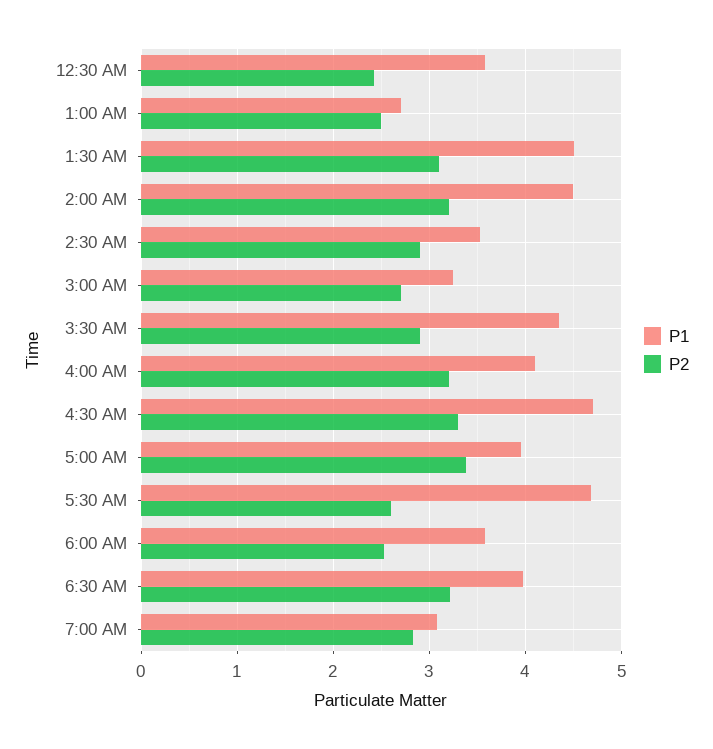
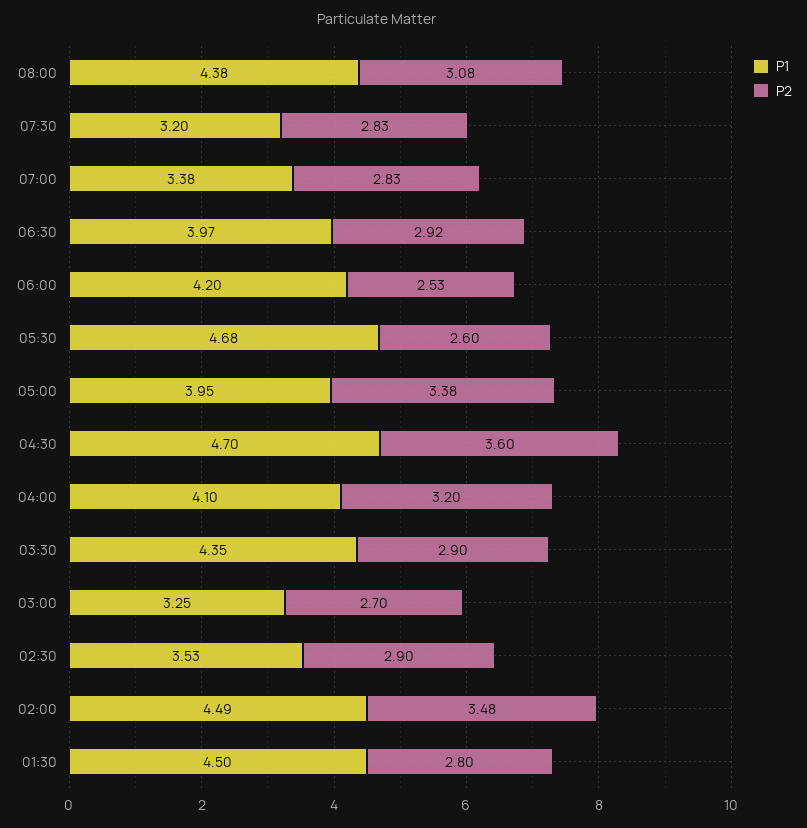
P1, 12:30 AM: 3.6 -> none
P2, 12:30 AM: 2.4 -> none
P1, 1:00 AM: 2.7 -> none
P2, 1:00 AM: 2.5 -> none
P2, 1:30 AM: 3.1 -> 2.8
P2, 2:00 AM: 3.2 -> 3.48
P2, 4:30 AM: 3.3 -> 3.6
P1, 6:00 AM: 3.6 -> 4.2
P2, 6:30 AM: 3.2 -> 2.92
P1, 7:00 AM: 3.1 -> 3.38
P1, 08:00: none -> 4.38
P2, 08:00: none -> 3.08
P1, 07:30: none -> 3.2
P2, 07:30: none -> 2.83

